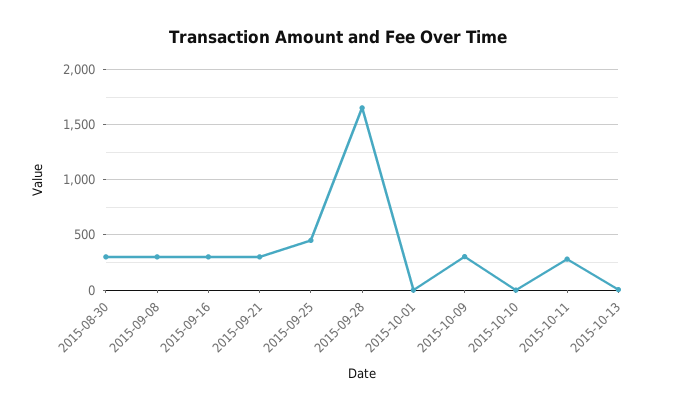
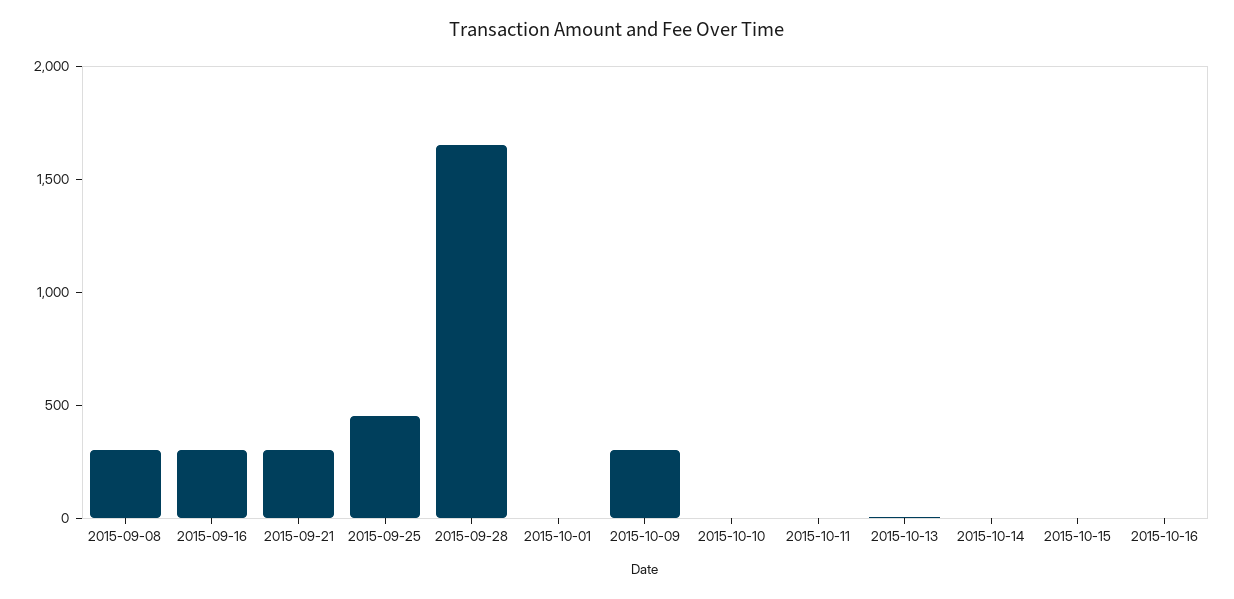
2015-08-30: 300 -> none
2015-10-11: 300 -> 0
2015-10-14: none -> 0
2015-10-15: none -> 0
2015-10-16: none -> 0

